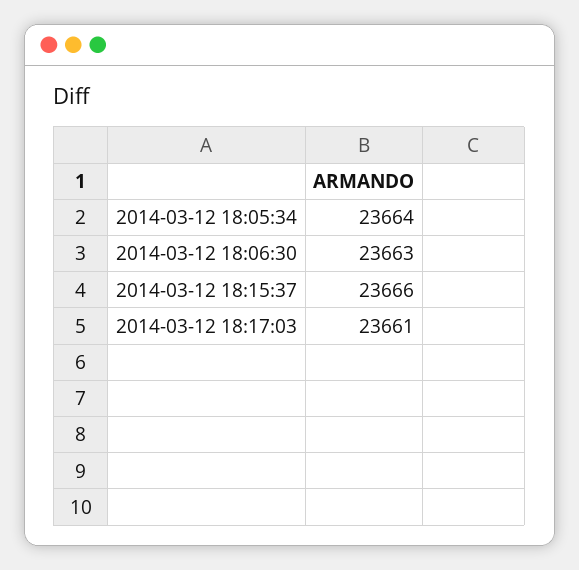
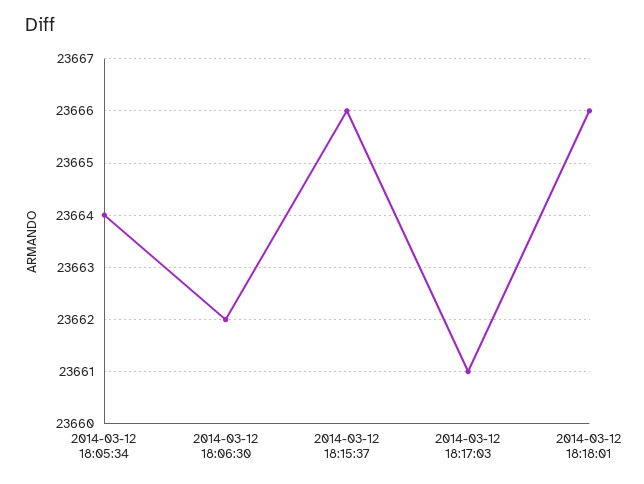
2014-03-12 18:06:30: 23663 -> 23662
2014-03-12 18:18:01: none -> 23666

